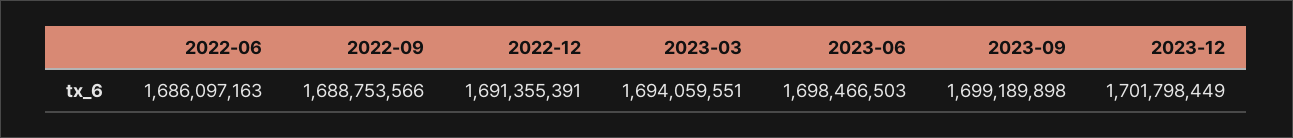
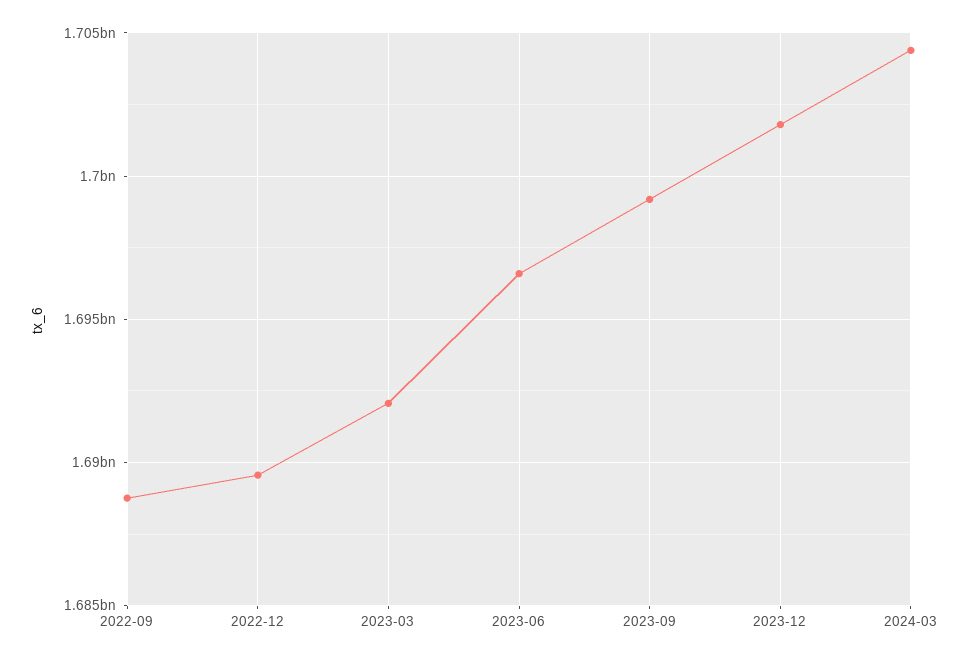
2022-06: 1686097163 -> none
2022-12: 1691355391 -> 1689500000
2023-03: 1694059551 -> 1692000000
2023-06: 1698466503 -> 1696500000
2024-03: none -> 1704500000

